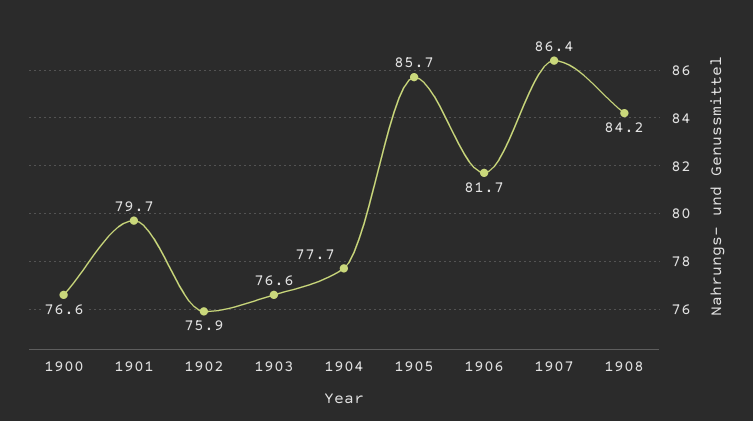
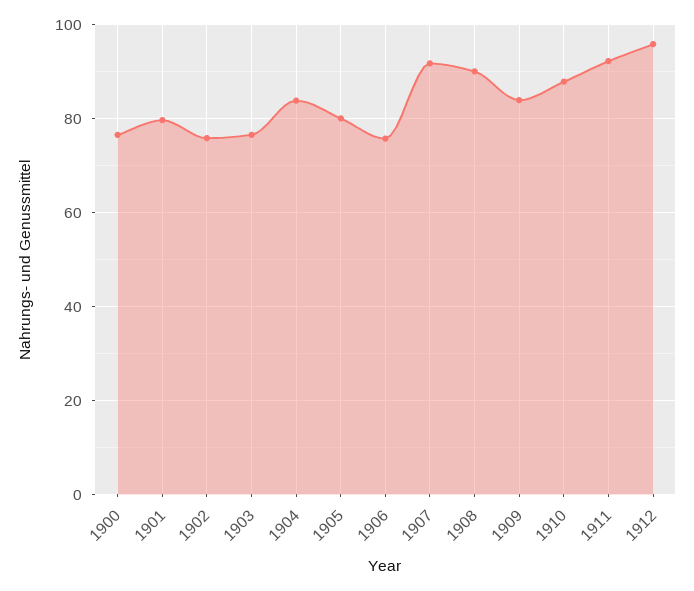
1904: 77.7 -> 84
1905: 85.7 -> 80
1906: 81.7 -> 76
1907: 86.4 -> 92
1908: 84.2 -> 90
1909: none -> 84
1910: none -> 88
1911: none -> 92
1912: none -> 96

